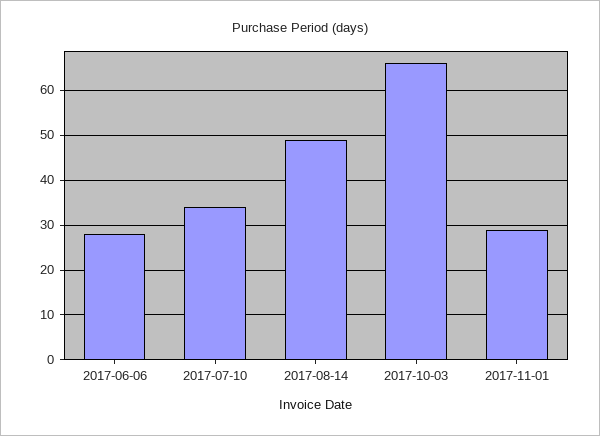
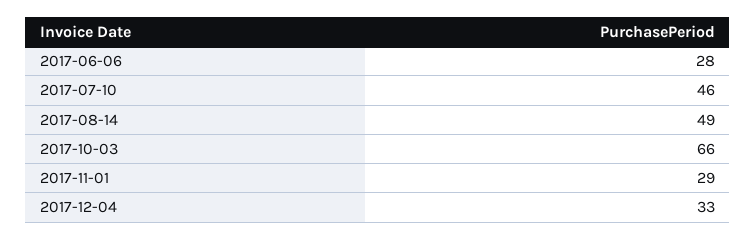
2017-07-10: 35 -> 46
2017-12-04: none -> 33

